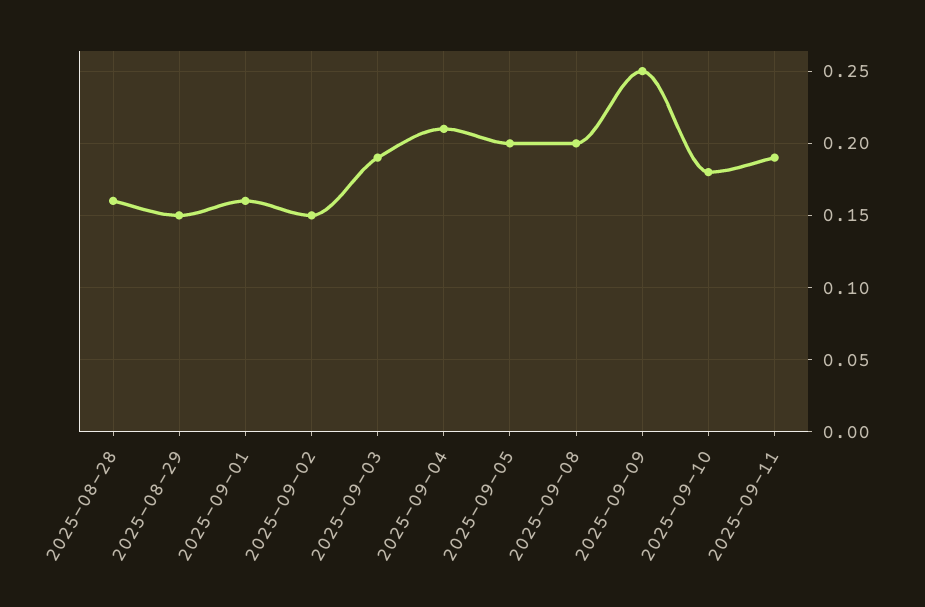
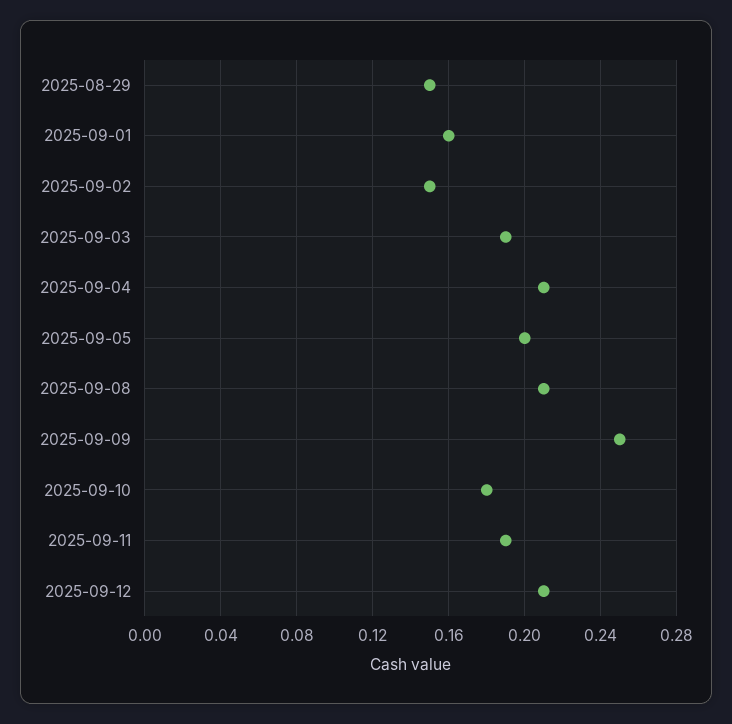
2025-08-28: 0.16 -> none
2025-09-08: 0.2 -> 0.21
2025-09-12: none -> 0.21

